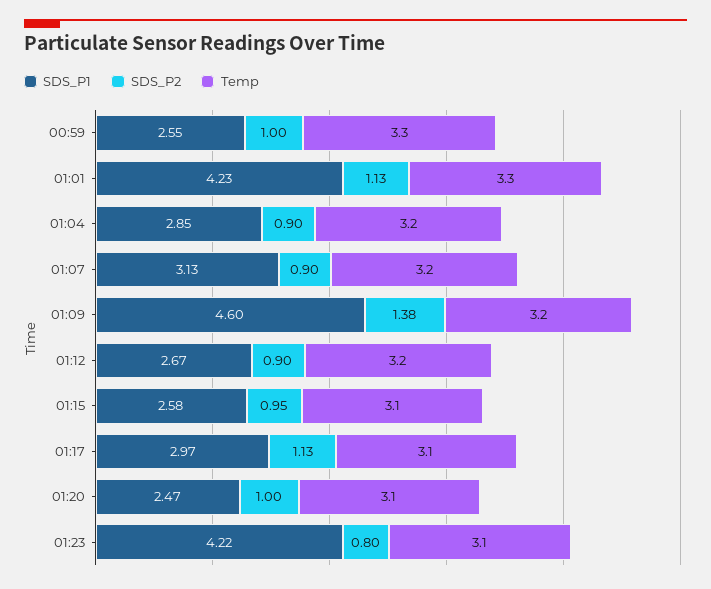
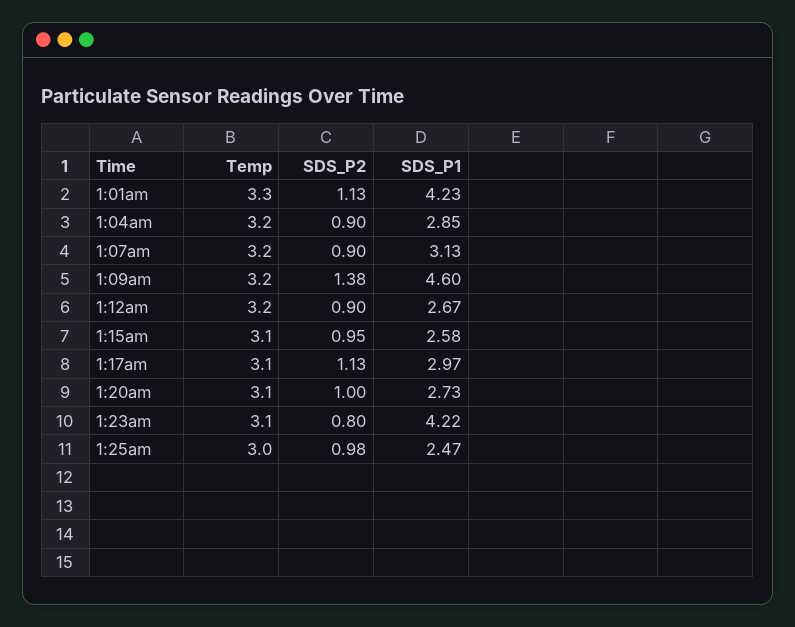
SDS_P1, 00:59: 2.55 -> none
SDS_P2, 00:59: 1 -> none
Temp, 00:59: 3.3 -> none
SDS_P1, 01:20: 2.47 -> 2.73
Temp, 1:25am: none -> 3
SDS_P2, 1:25am: none -> 0.98
SDS_P1, 1:25am: none -> 2.47

